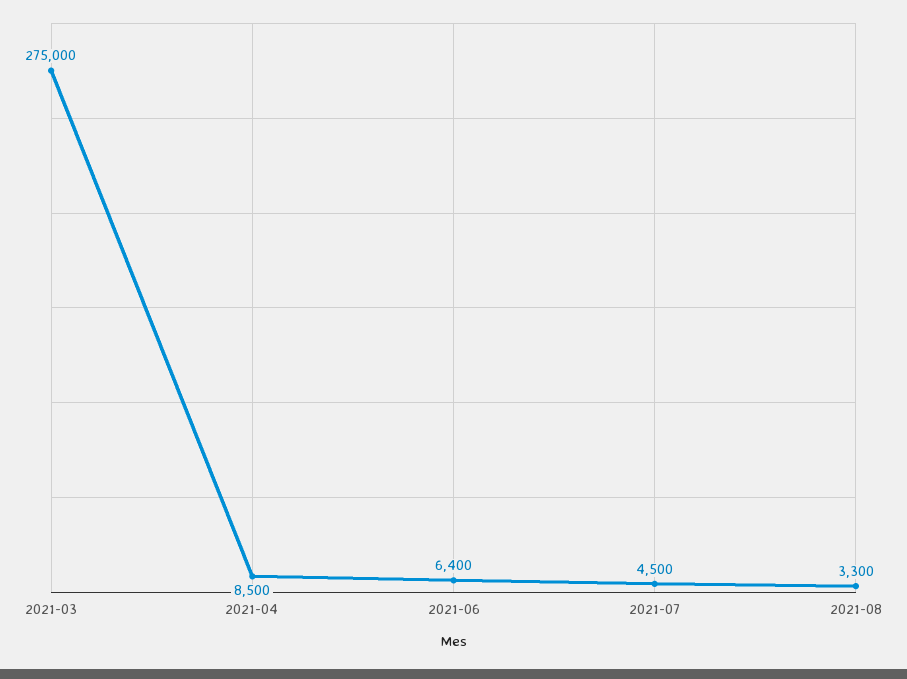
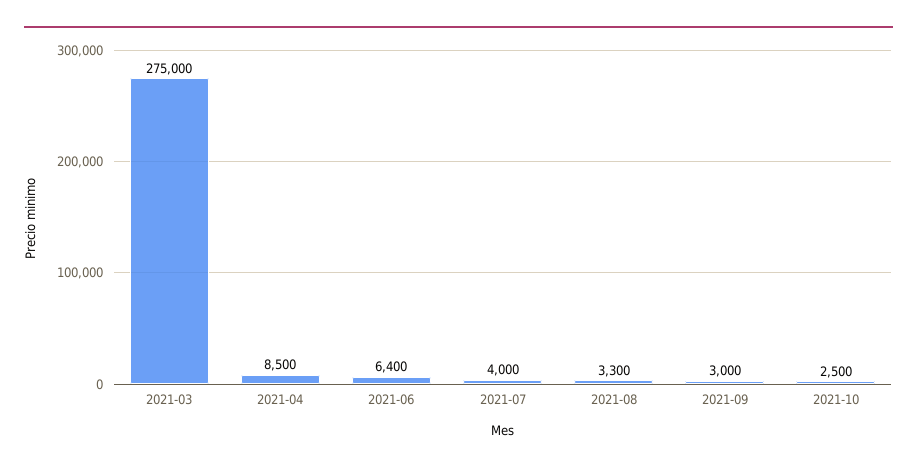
2021-07: 4500 -> 4000
2021-09: none -> 3000
2021-10: none -> 2500

